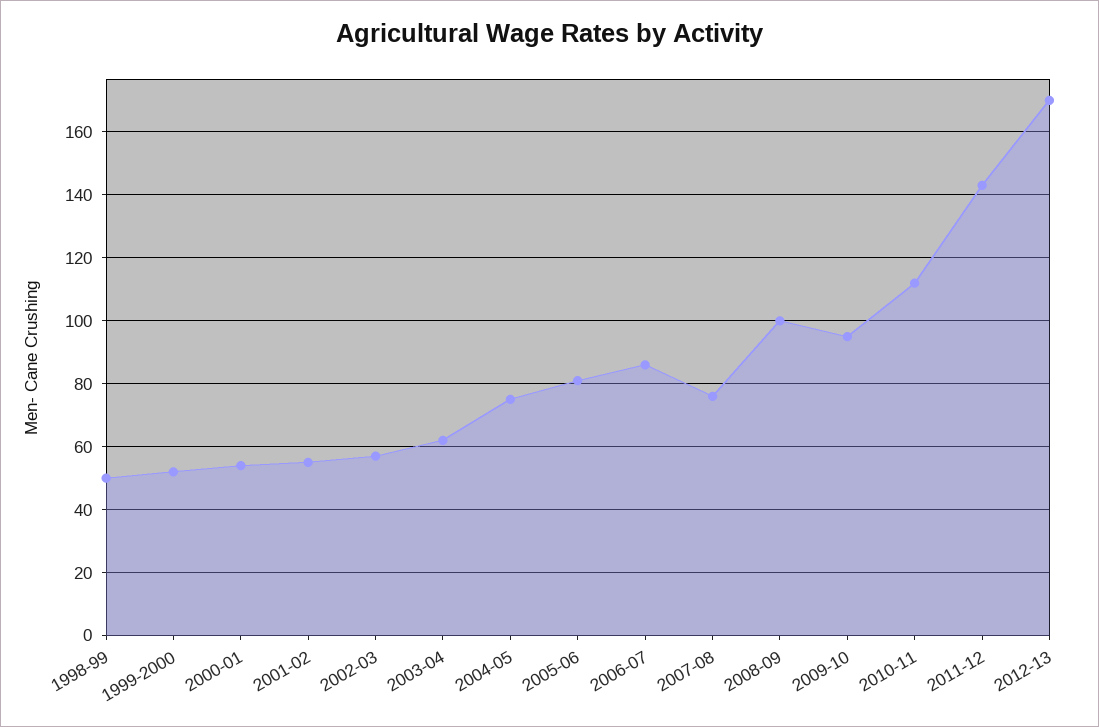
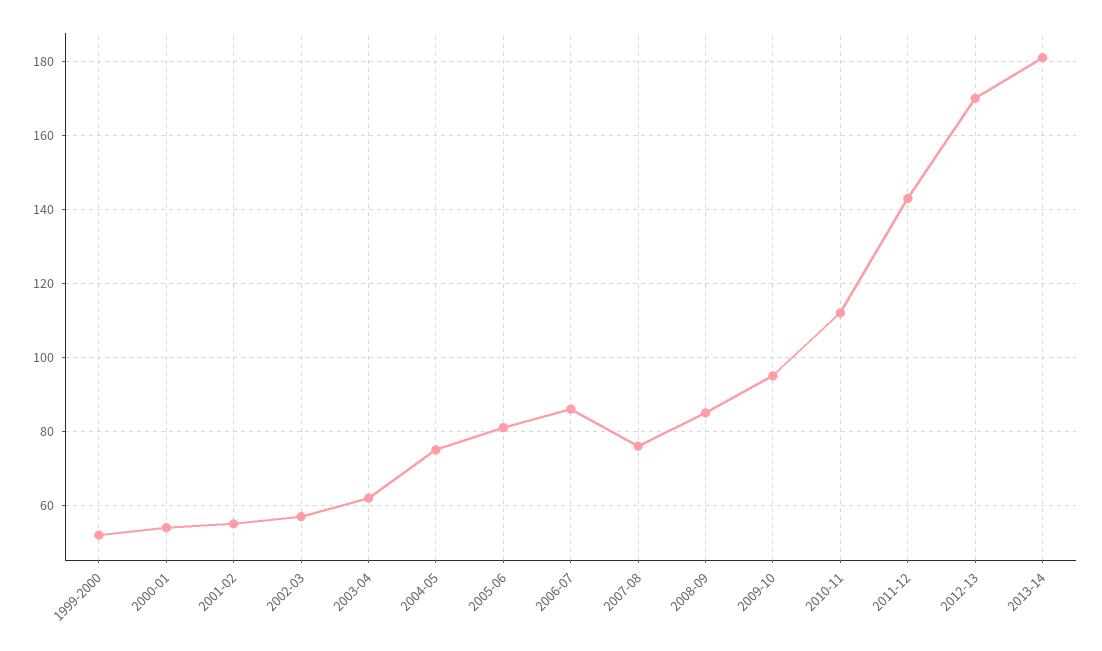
1998-99: 50 -> none
2008-09: 100 -> 85
2013-14: none -> 180

